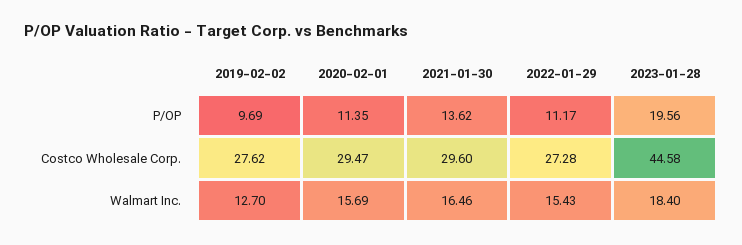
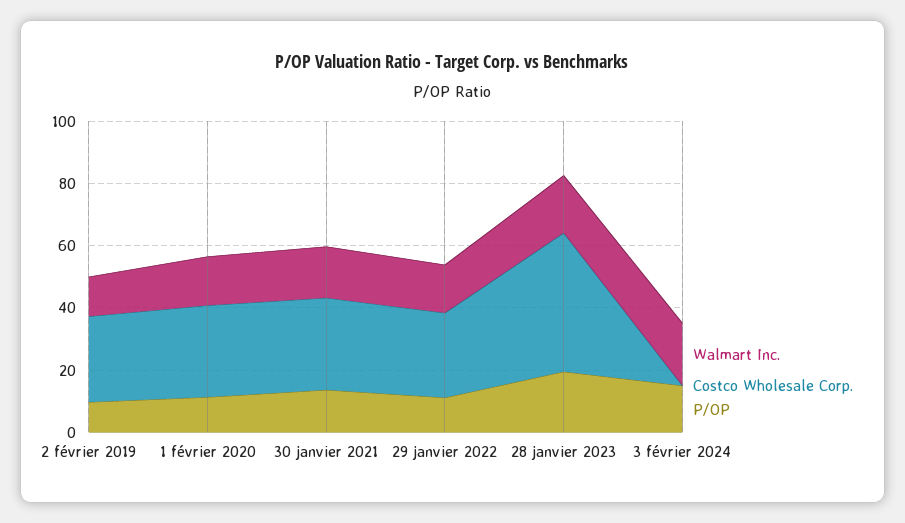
Walmart Inc., 3 février 2024: none -> 20
Costco Wholesale Corp., 3 février 2024: none -> 0
P/OP, 3 février 2024: none -> 15

